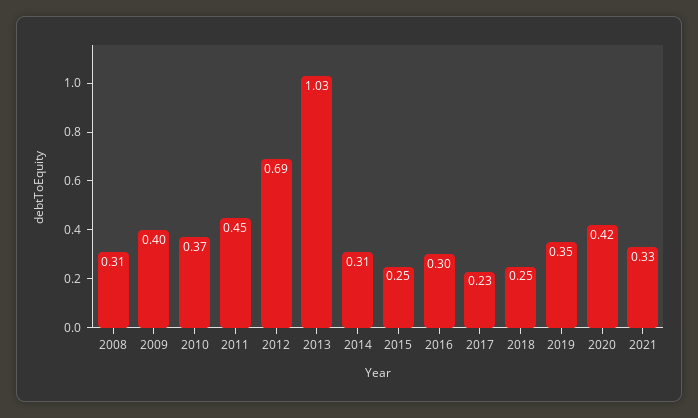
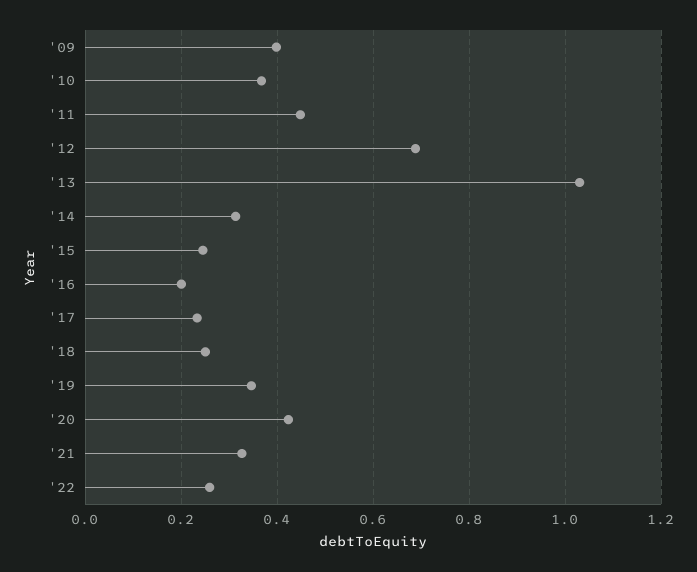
2008: 0.31 -> none
2016: 0.3 -> 0.2
'22: none -> 0.26

